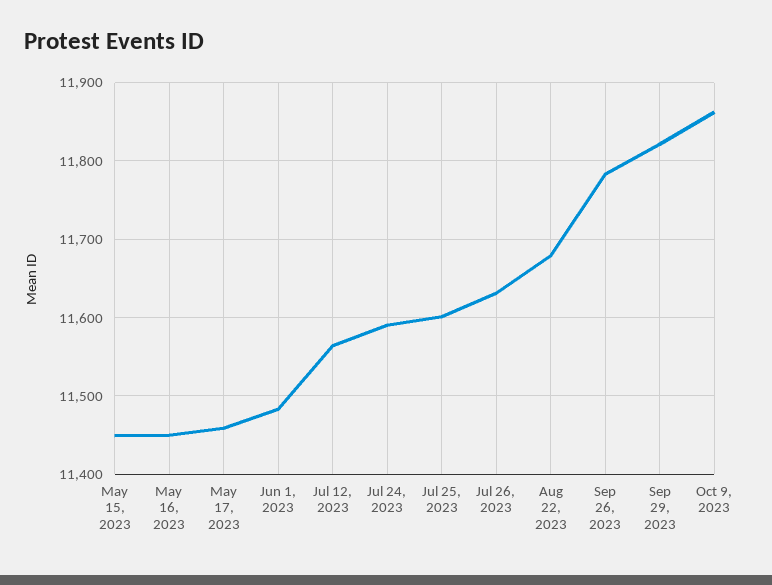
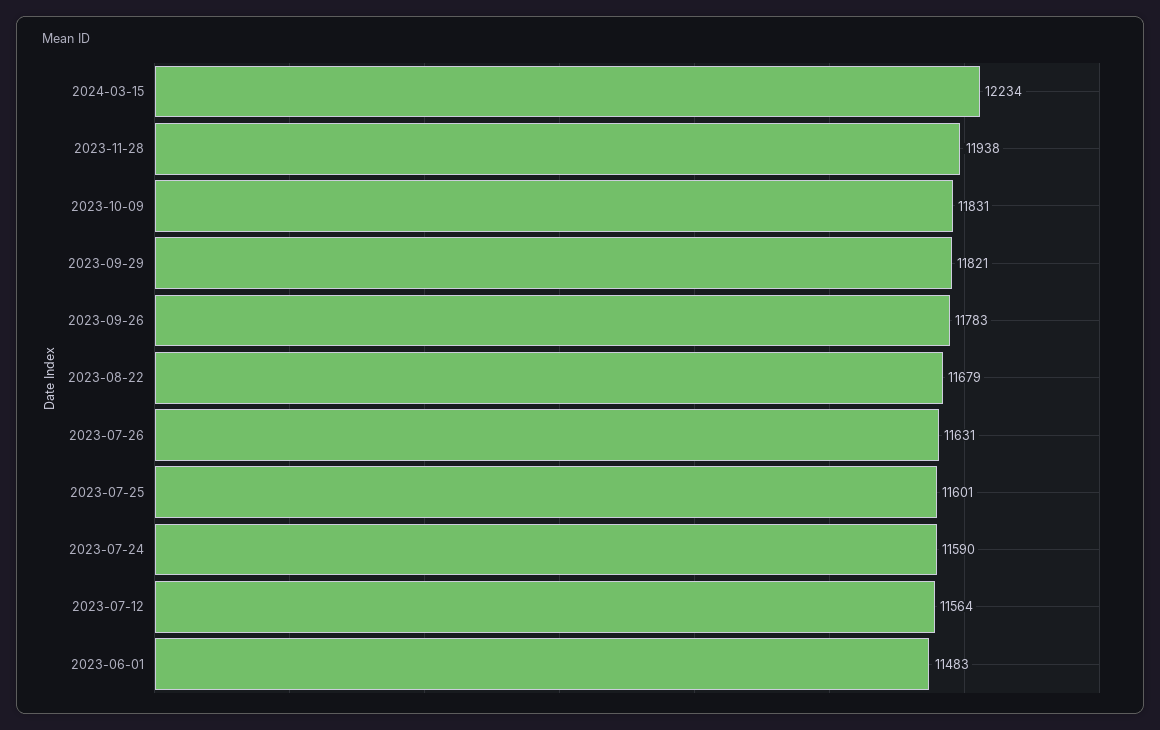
May 15, 2023: 11450 -> none
May 16, 2023: 11450 -> none
May 17, 2023: 11460 -> none
Oct 9, 2023: 11860 -> 11831
2024-03-15: none -> 12234
2023-11-28: none -> 11938

